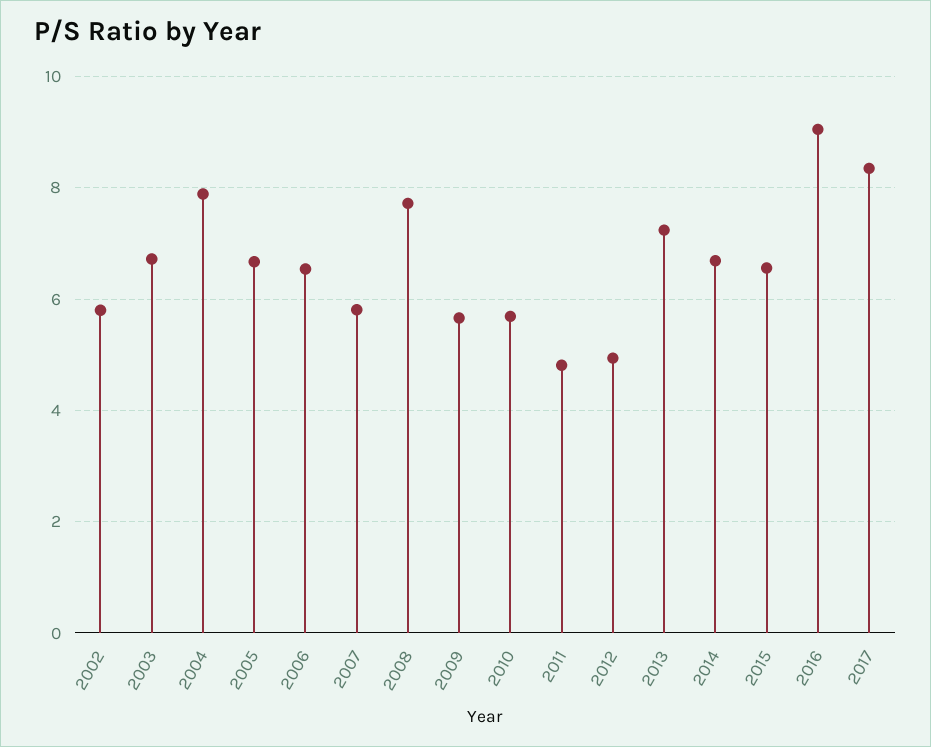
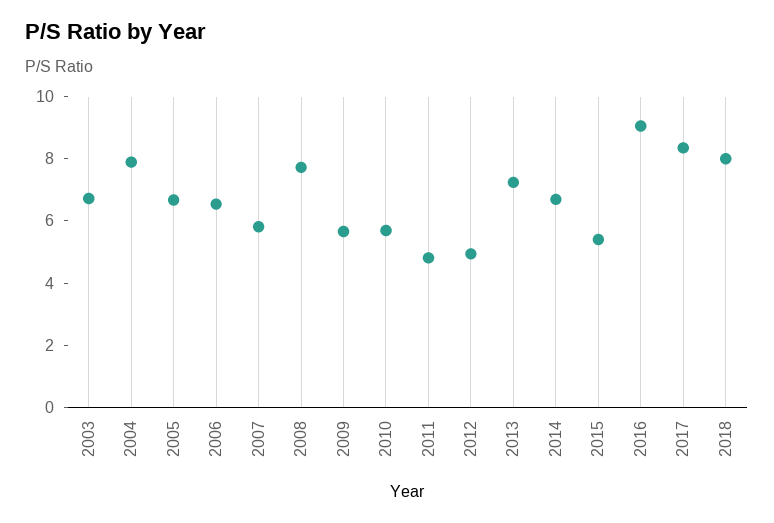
2002: 5.8 -> none
2015: 6.6 -> 5.5
2018: none -> 8

